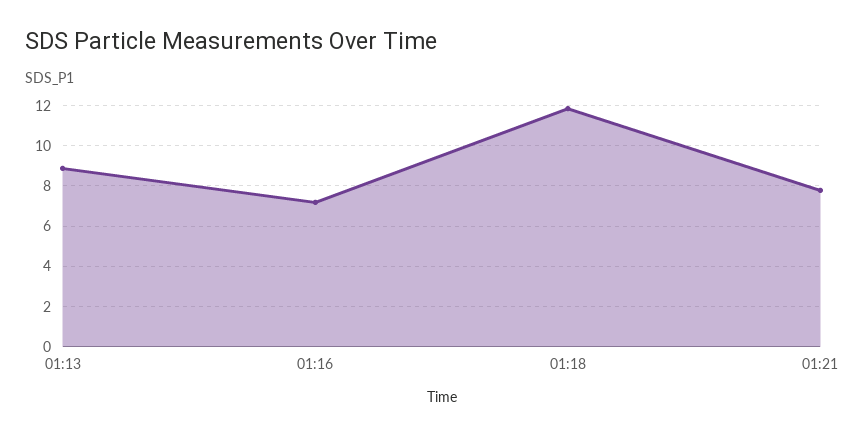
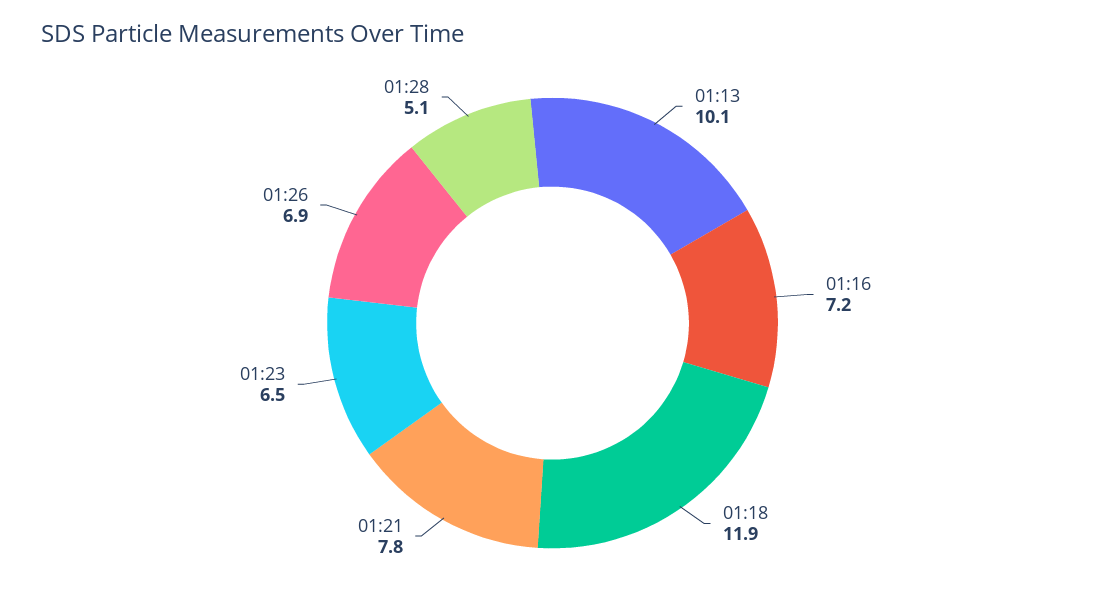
01:13: 9 -> 10.1
01:23: none -> 6.5
01:26: none -> 6.9
01:28: none -> 5.1

